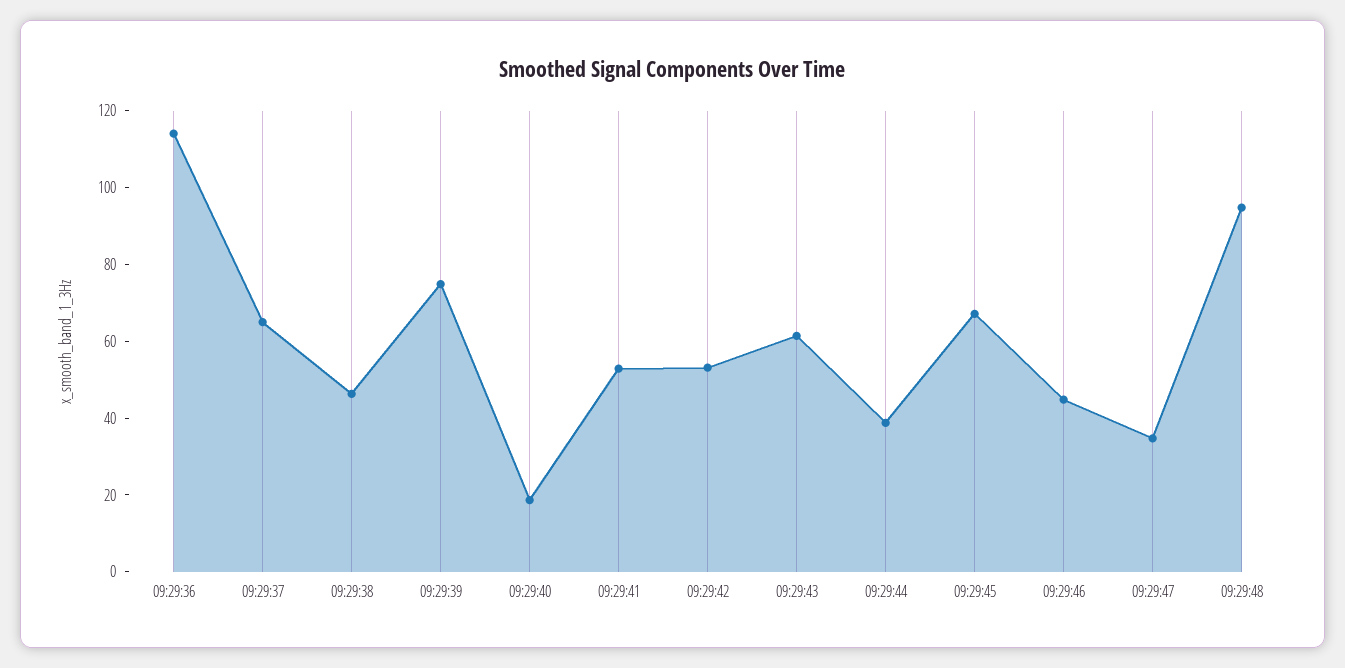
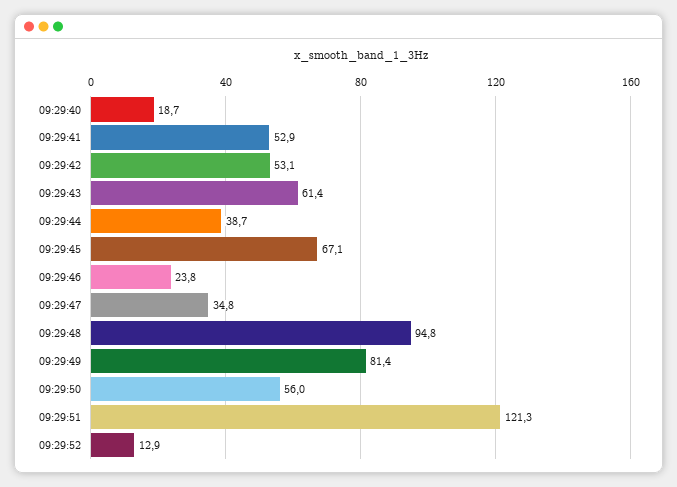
09:29:36: 115 -> none
09:29:37: 65 -> none
09:29:38: 45 -> none
09:29:39: 75 -> none
09:29:46: 45 -> 23.8
09:29:49: none -> 81.4
09:29:50: none -> 56
09:29:51: none -> 121.3
09:29:52: none -> 12.9

